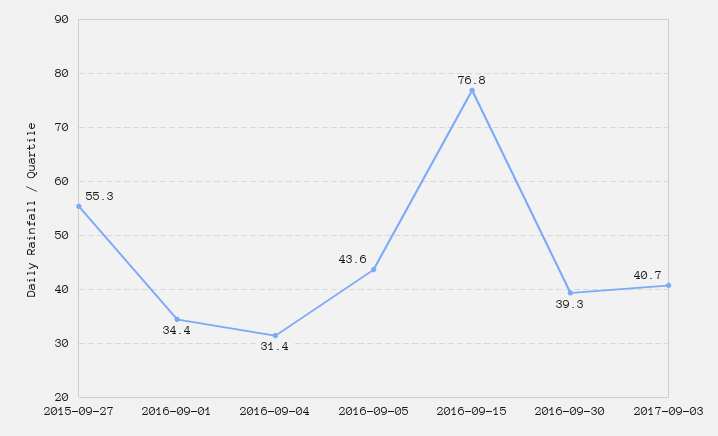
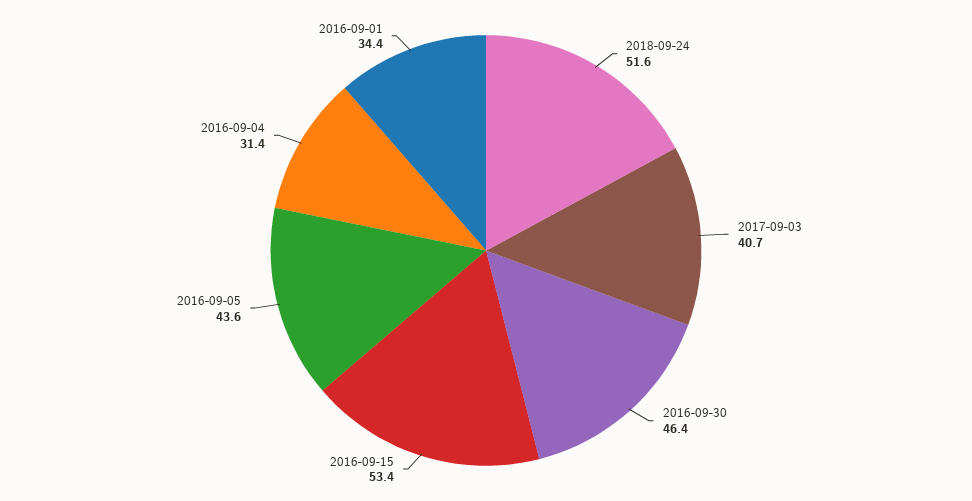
2015-09-27: 55.3 -> none
2016-09-15: 76.8 -> 53.4
2016-09-30: 39.3 -> 46.4
2018-09-24: none -> 51.6

